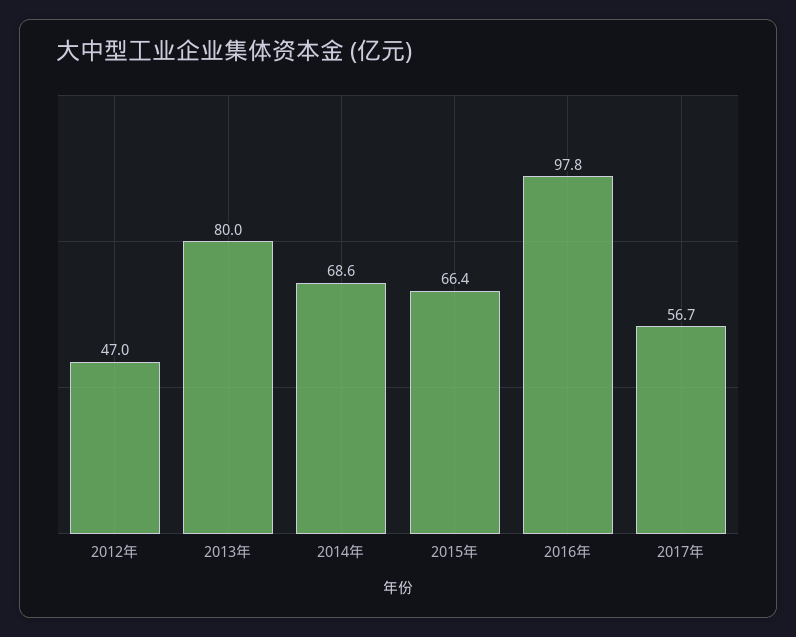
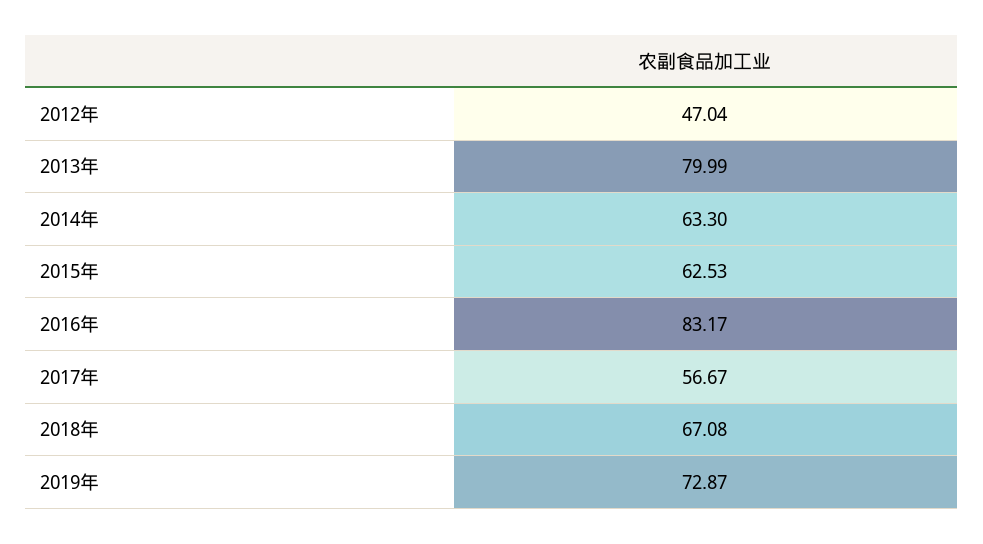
2014年: 68.6 -> 63.3
2015年: 66.4 -> 62.53
2016年: 97.8 -> 83.17
2018年: none -> 67.08
2019年: none -> 72.87

